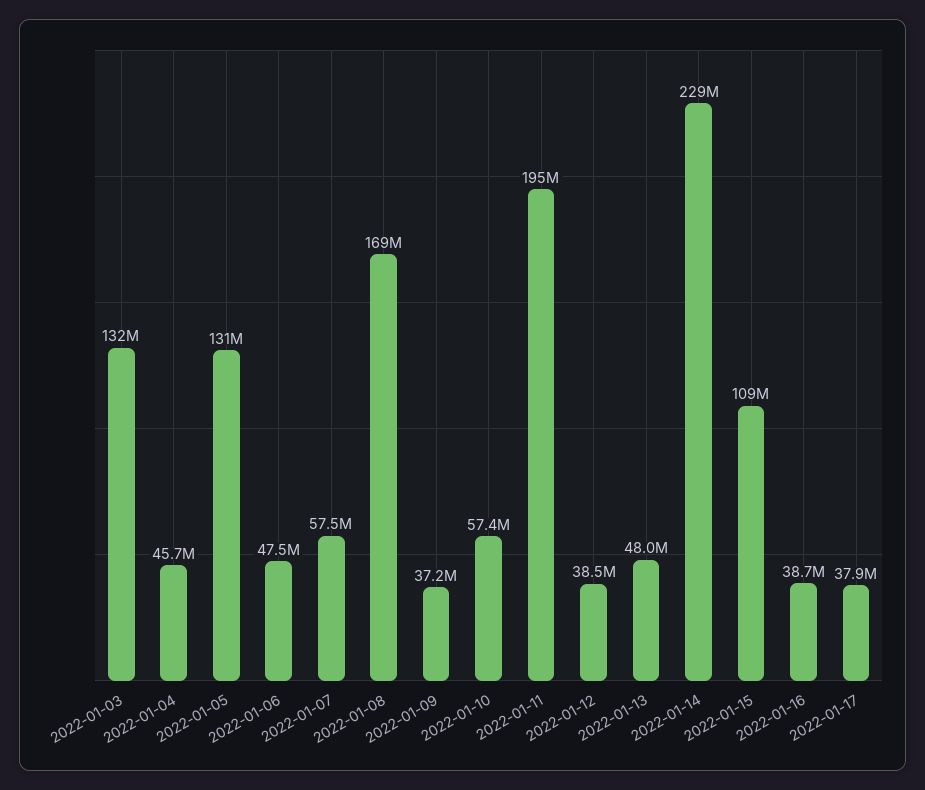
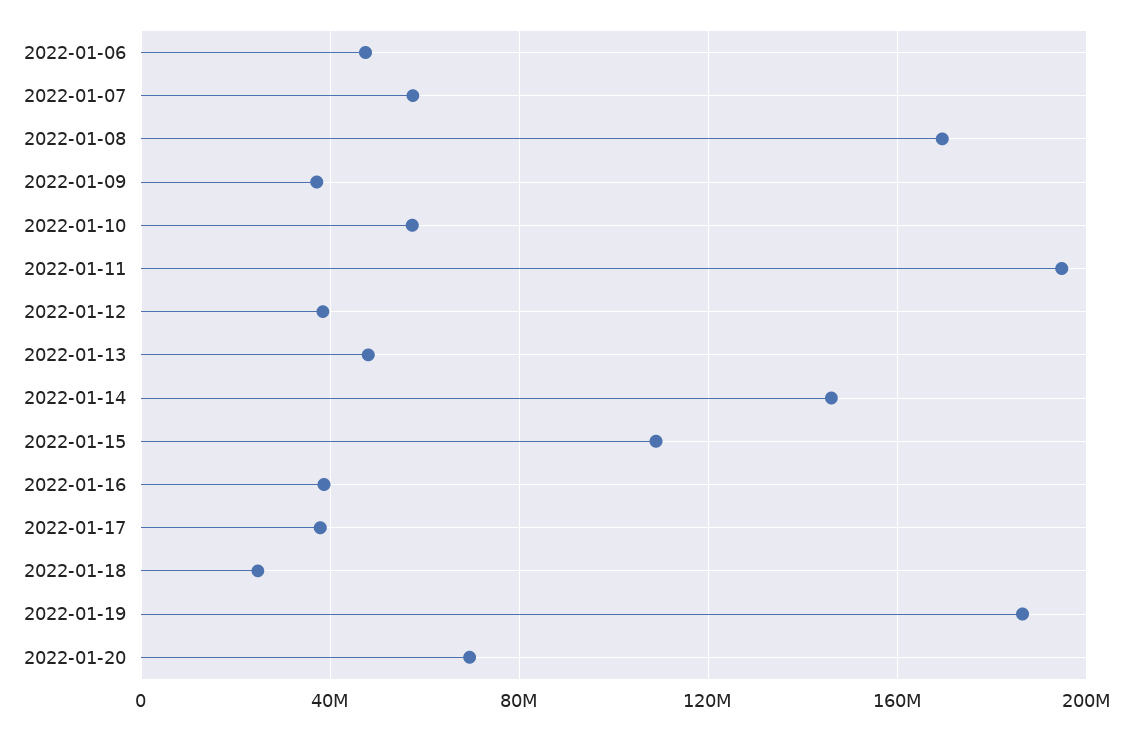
2022-01-03: 132000000 -> none
2022-01-04: 45700000 -> none
2022-01-05: 131000000 -> none
2022-01-14: 229000000 -> 145000000
2022-01-18: none -> 25000000
2022-01-19: none -> 185000000
2022-01-20: none -> 70000000

